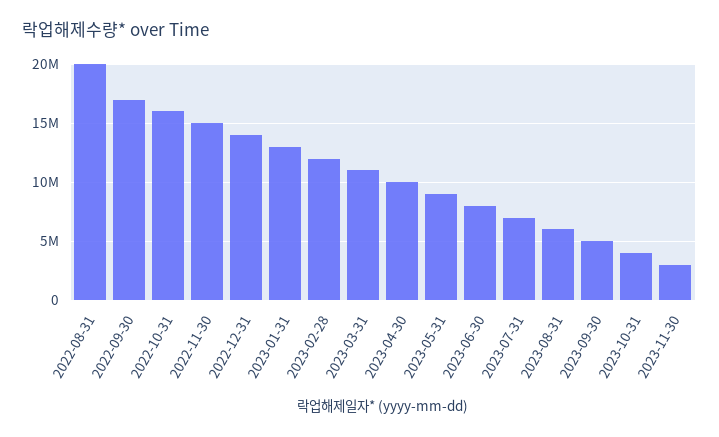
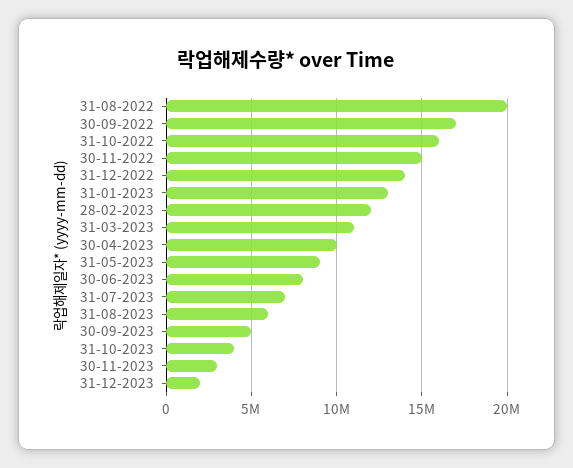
31-12-2023: none -> 2000000

